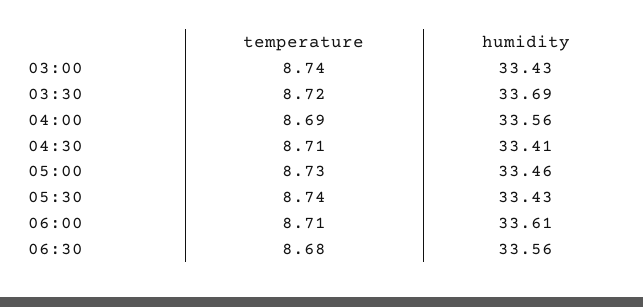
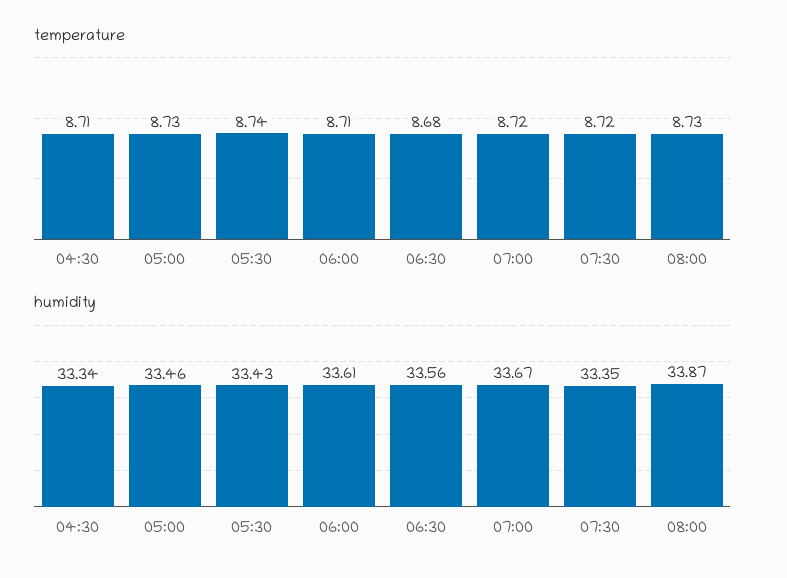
temperature, 03:00: 8.74 -> none
humidity, 03:00: 33.43 -> none
temperature, 03:30: 8.72 -> none
humidity, 03:30: 33.69 -> none
temperature, 04:00: 8.69 -> none
humidity, 04:00: 33.56 -> none
humidity, 04:30: 33.41 -> 33.34
temperature, 07:00: none -> 8.72
temperature, 07:30: none -> 8.72
temperature, 08:00: none -> 8.73
humidity, 07:00: none -> 33.67
humidity, 07:30: none -> 33.35
humidity, 08:00: none -> 33.87

